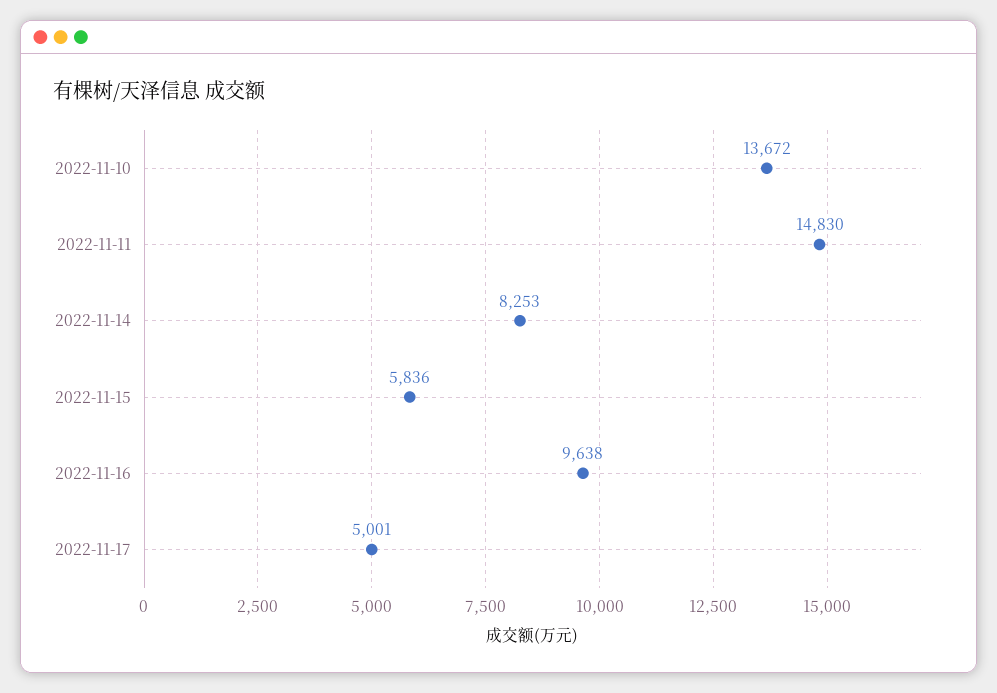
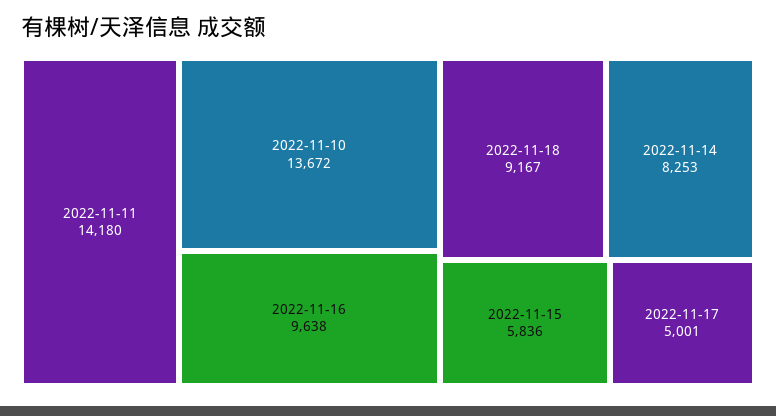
2022-11-11: 14830 -> 14180
2022-11-18: none -> 9167

